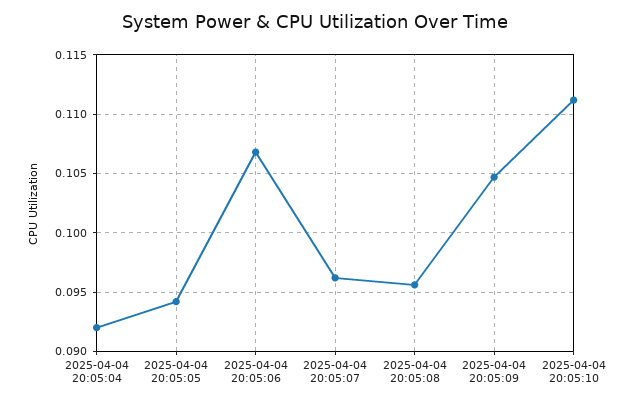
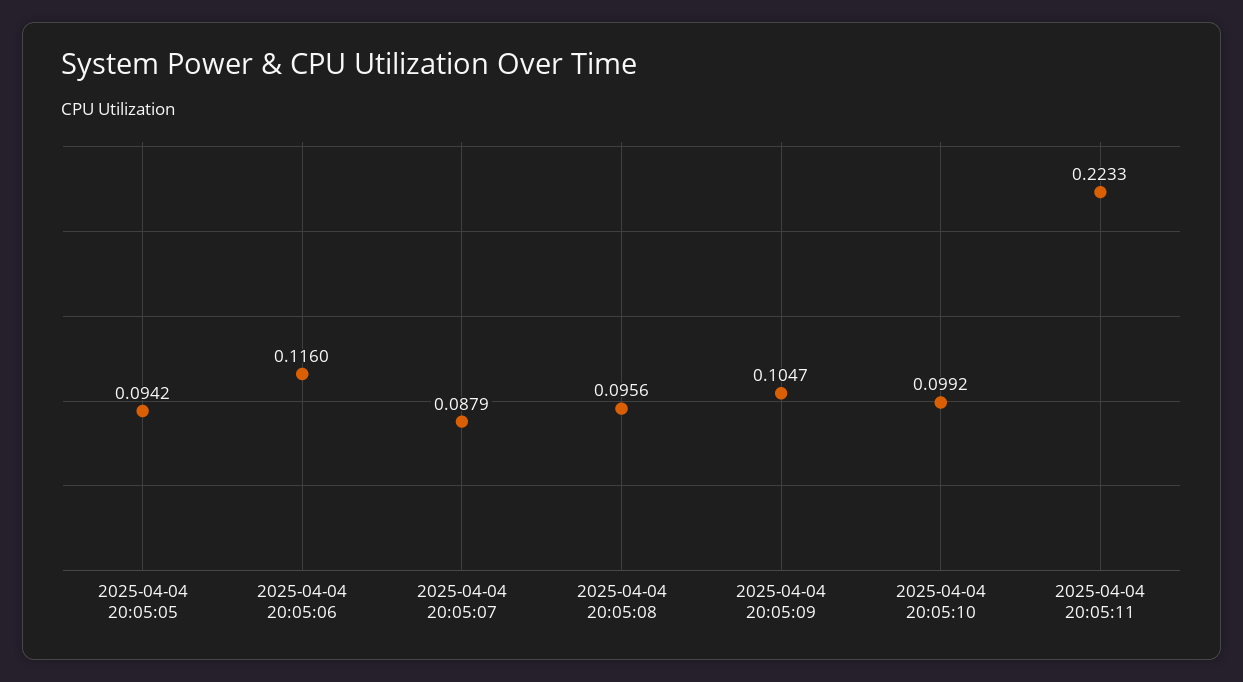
2025-04-04 20:05:04: 0.092 -> none
2025-04-04 20:05:06: 0.107 -> 0.116
2025-04-04 20:05:07: 0.096 -> 0.0879
2025-04-04 20:05:10: 0.111 -> 0.0992
2025-04-04 20:05:11: none -> 0.2233

